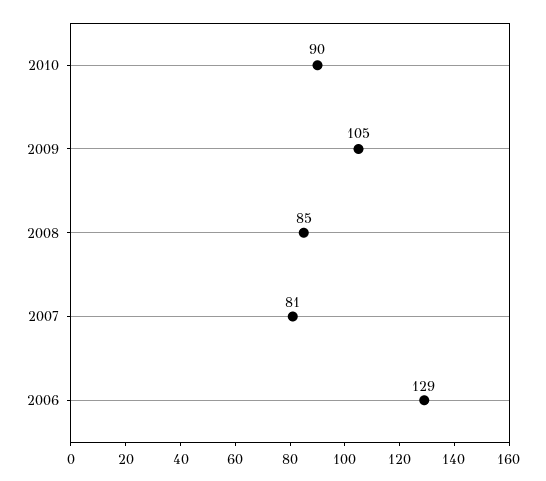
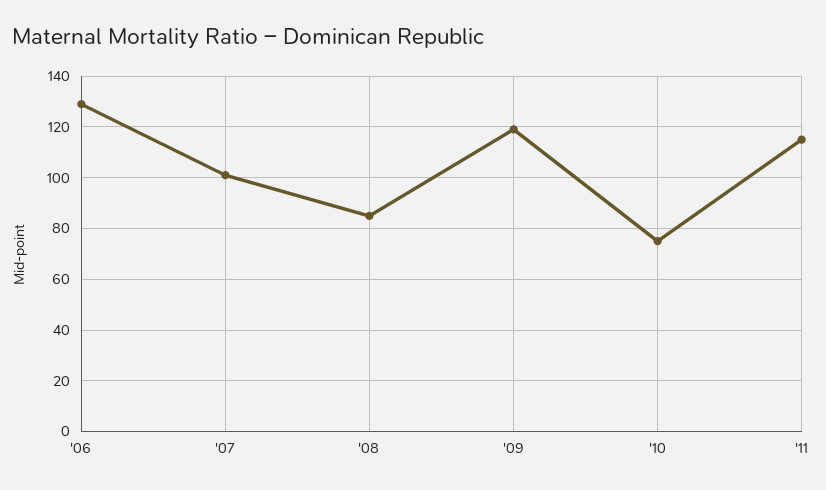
2010: 90 -> 75
2009: 105 -> 120
2007: 81 -> 100
'11: none -> 115

